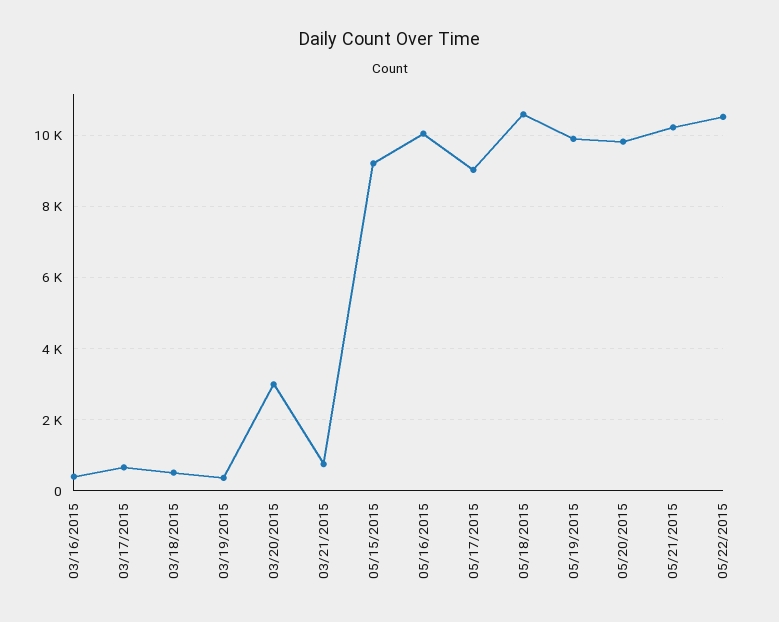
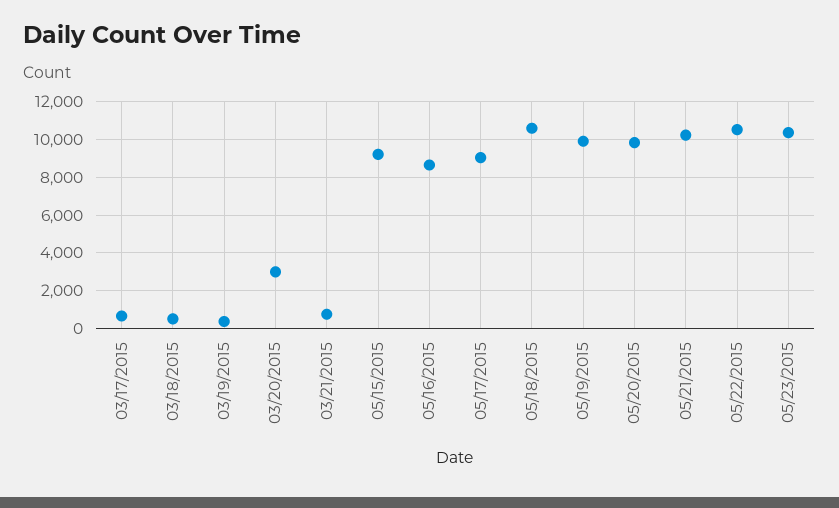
03/16/2015: 400 -> none
05/16/2015: 10000 -> 8500
05/23/2015: none -> 10500

